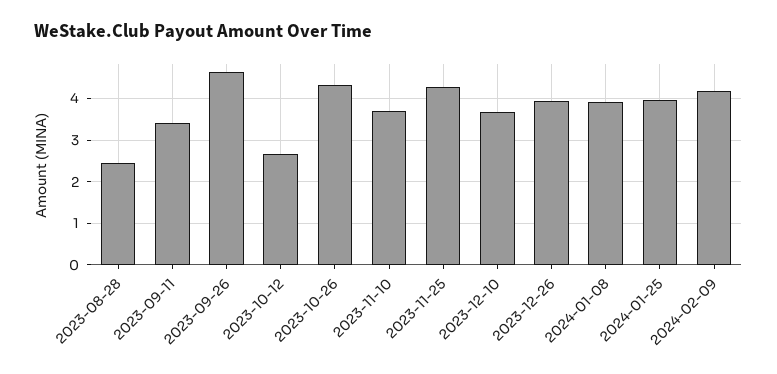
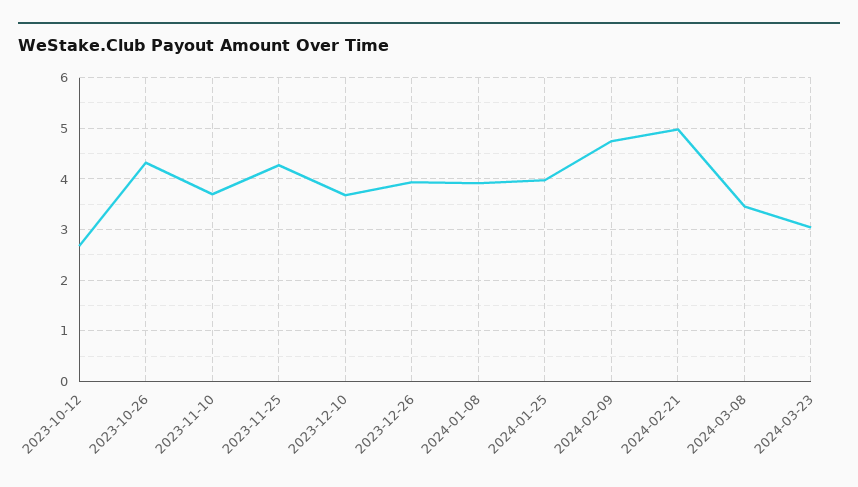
2023-08-28: 2.4 -> none
2023-09-11: 3.4 -> none
2023-09-26: 4.6 -> none
2024-02-09: 4.2 -> 4.8
2024-02-21: none -> 5
2024-03-08: none -> 3.4
2024-03-23: none -> 3

